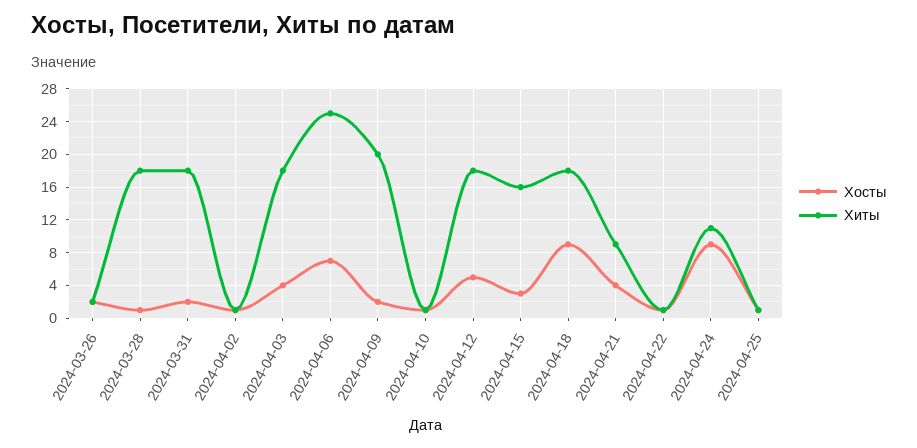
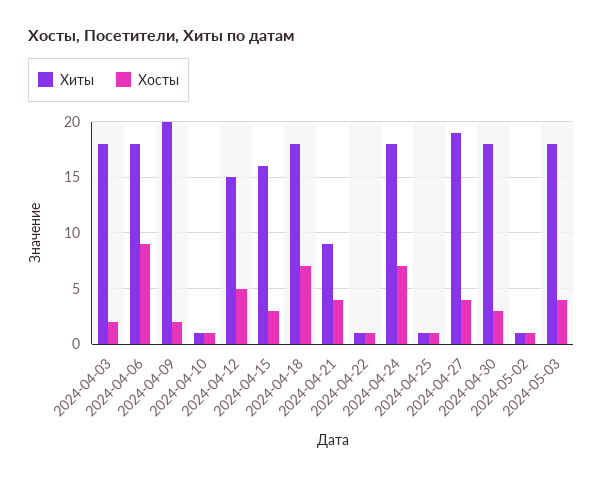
Хосты, 2024-03-26: 2 -> none
Хиты, 2024-03-26: 2 -> none
Хосты, 2024-03-28: 1 -> none
Хиты, 2024-03-28: 18 -> none
Хосты, 2024-03-31: 2 -> none
Хиты, 2024-03-31: 18 -> none
Хосты, 2024-04-02: 1 -> none
Хиты, 2024-04-02: 1 -> none
Хосты, 2024-04-03: 4 -> 2
Хосты, 2024-04-06: 7 -> 9
Хиты, 2024-04-06: 25 -> 18
Хиты, 2024-04-12: 18 -> 15
Хосты, 2024-04-18: 9 -> 7
Хосты, 2024-04-24: 9 -> 7
Хиты, 2024-04-24: 11 -> 18
Хиты, 2024-04-27: none -> 19
Хосты, 2024-04-27: none -> 4
Хиты, 2024-04-30: none -> 18
Хосты, 2024-04-30: none -> 3
Хиты, 2024-05-02: none -> 1
Хосты, 2024-05-02: none -> 1
Хиты, 2024-05-03: none -> 18
Хосты, 2024-05-03: none -> 4

